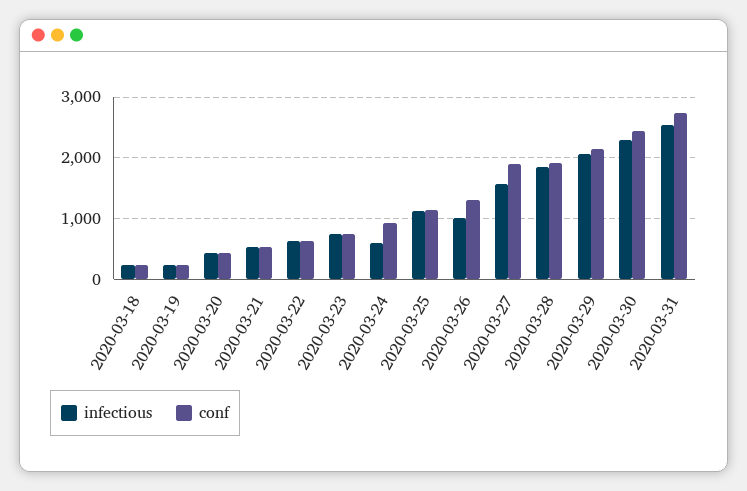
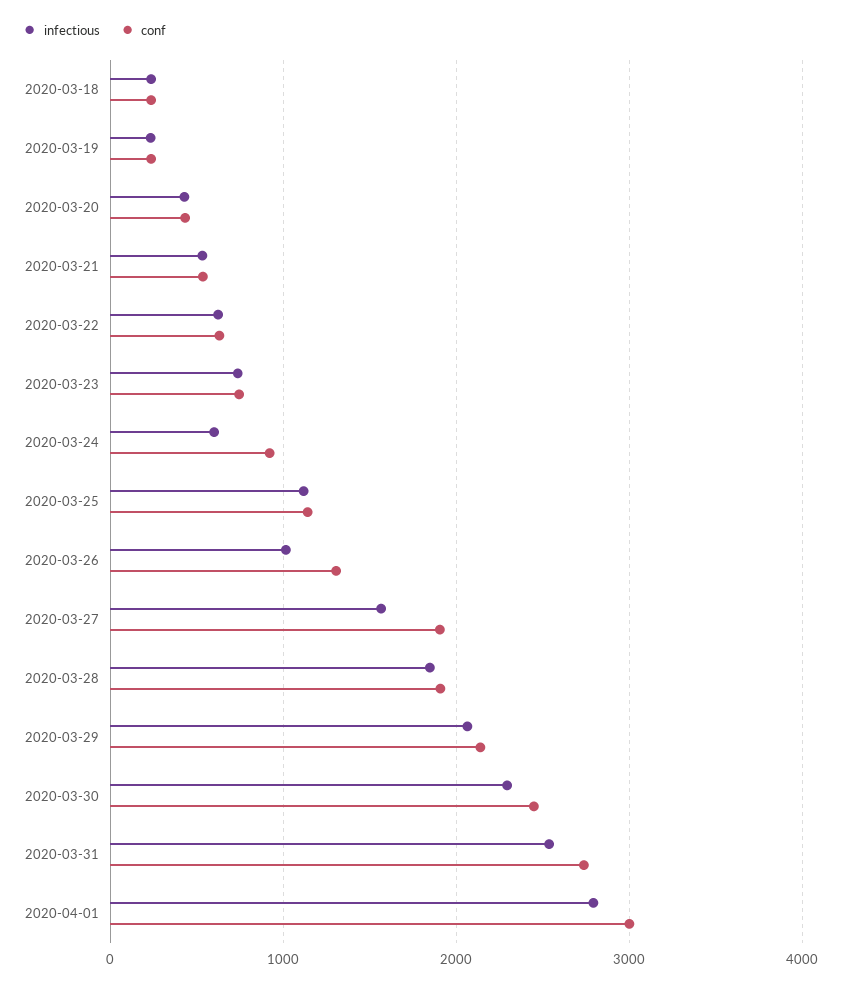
infectious, 2020-04-01: none -> 2800
conf, 2020-04-01: none -> 3000

